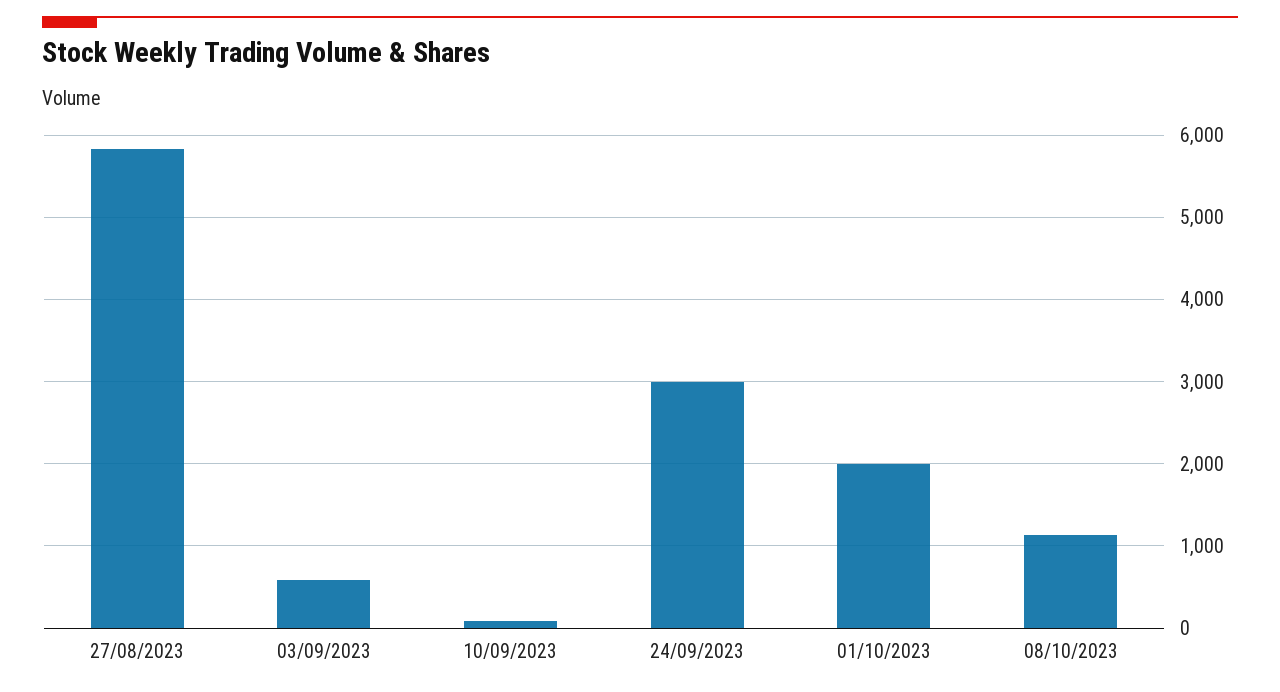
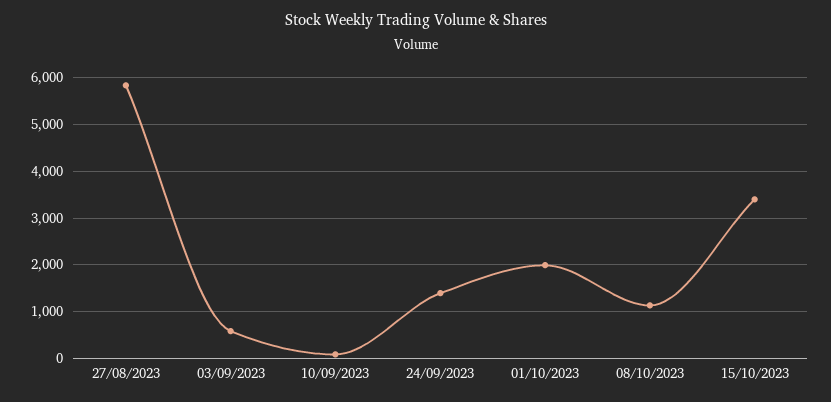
24/09/2023: 3000 -> 1400
15/10/2023: none -> 3400

